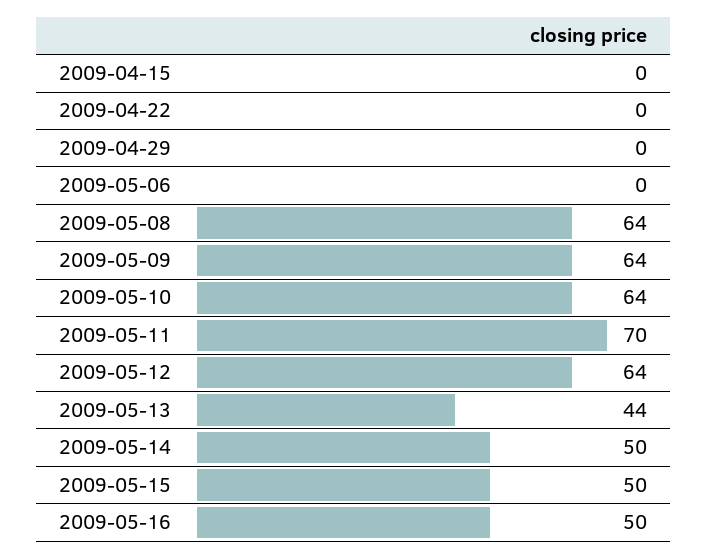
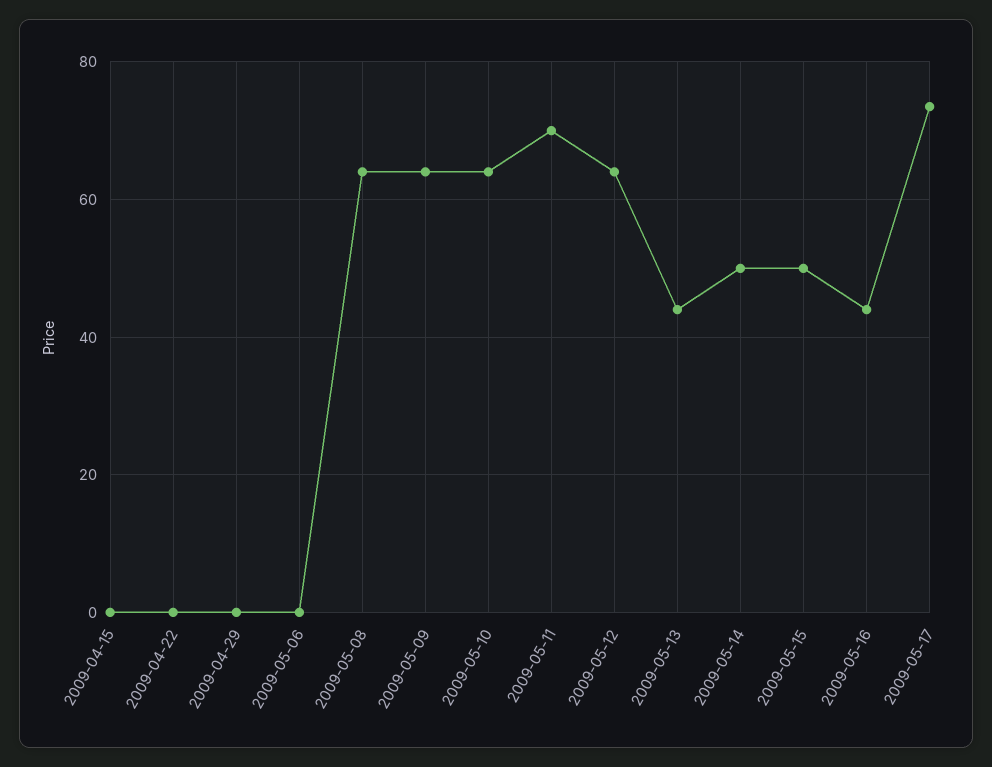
2009-05-16: 50 -> 44
2009-05-17: none -> 74

